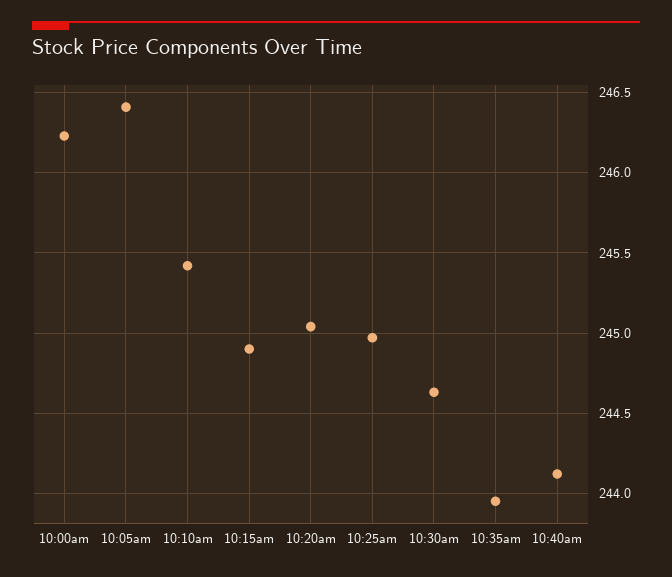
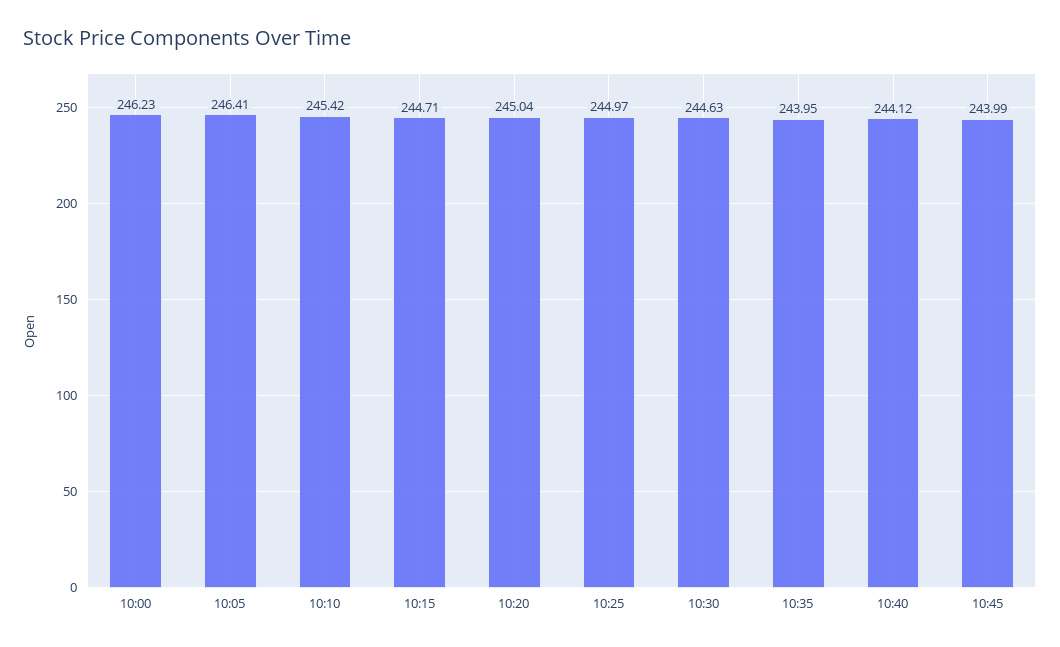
10:15am: 244.9 -> 244.71
10:45: none -> 243.99

